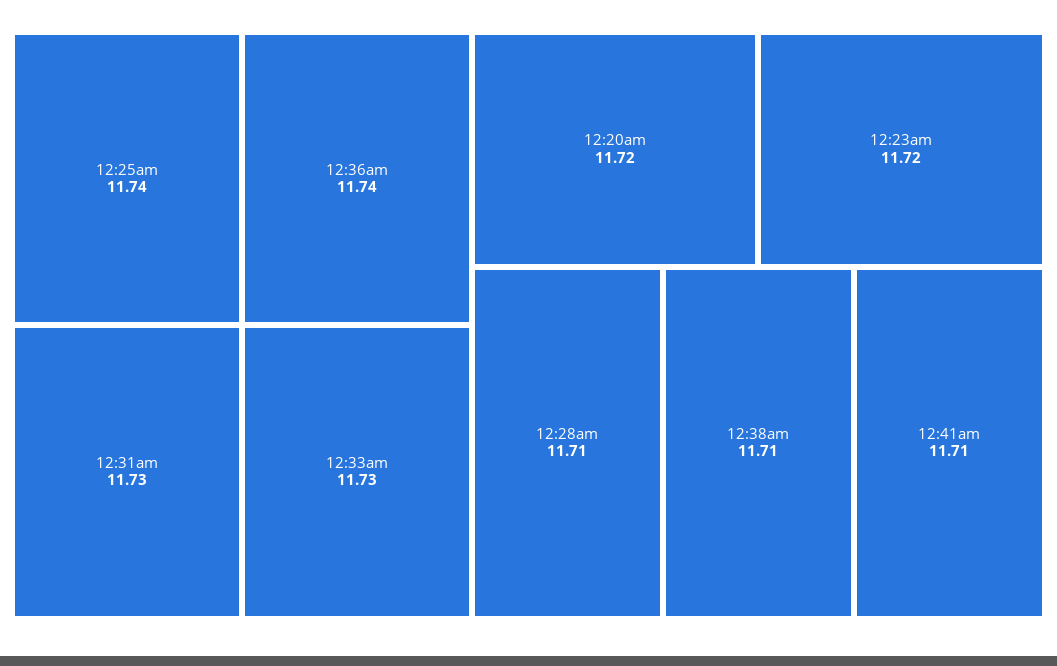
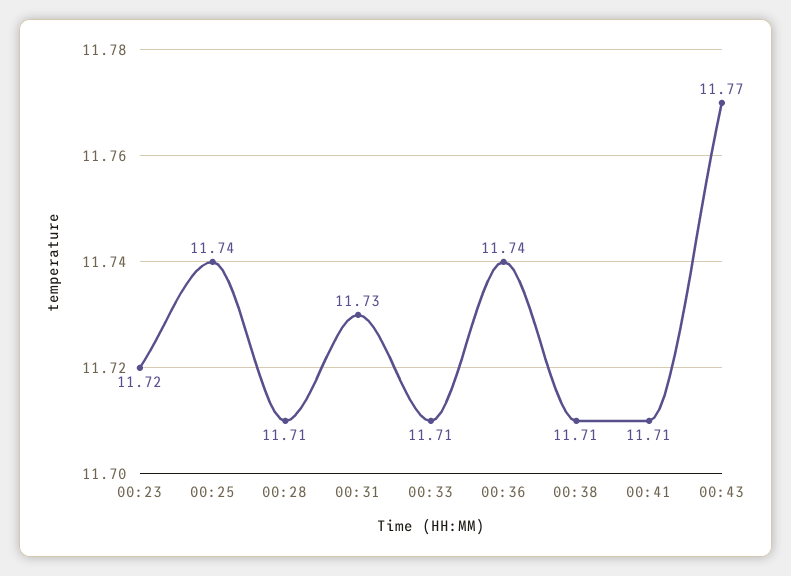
12:33am: 11.73 -> 11.71
12:20am: 11.72 -> none
00:43: none -> 11.77

